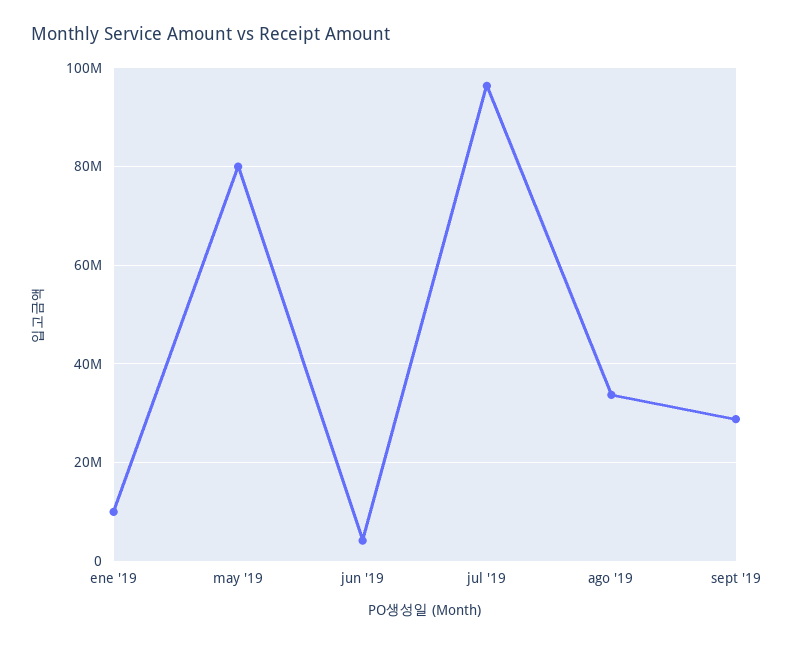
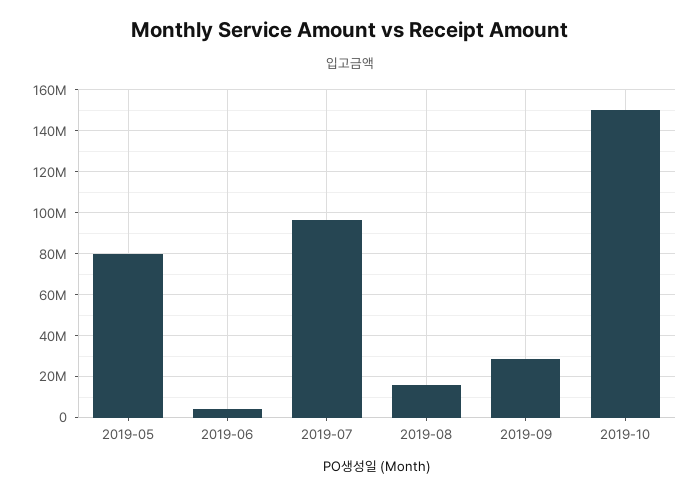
ene '19: 10000000 -> none
ago '19: 34000000 -> 15000000
2019-10: none -> 150000000

